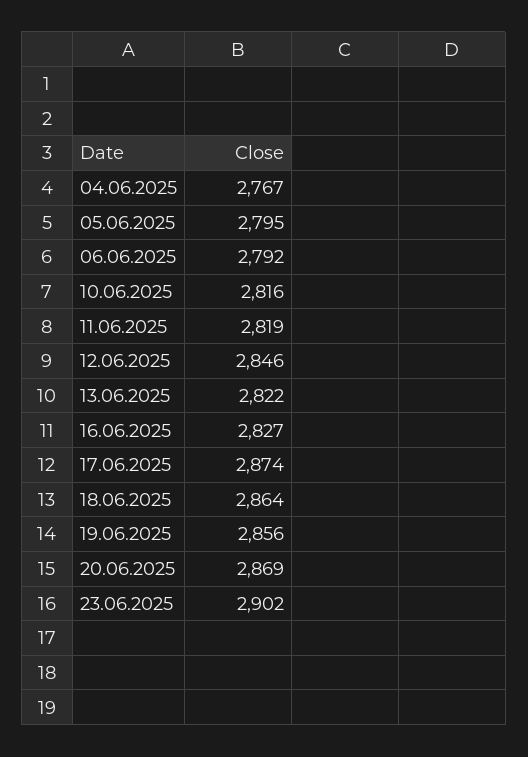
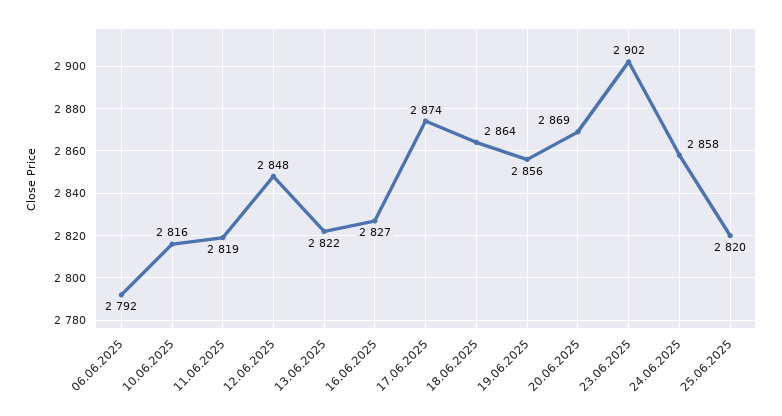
04.06.2025: 2767 -> none
05.06.2025: 2795 -> none
12.06.2025: 2846 -> 2848
24.06.2025: none -> 2858
25.06.2025: none -> 2820

